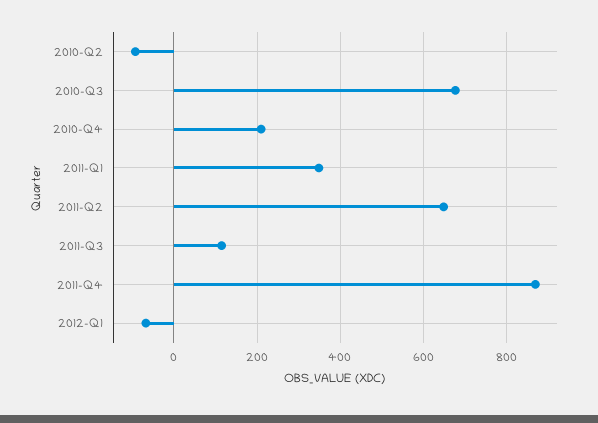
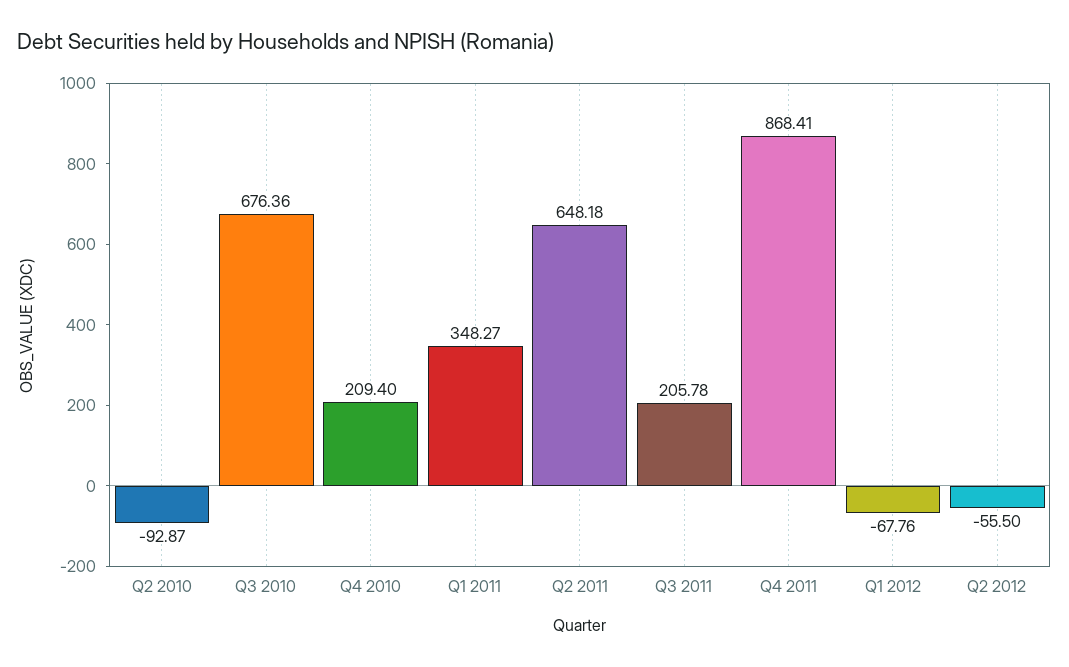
2011-Q3: 120 -> 205.78
Q2 2012: none -> -55.5

